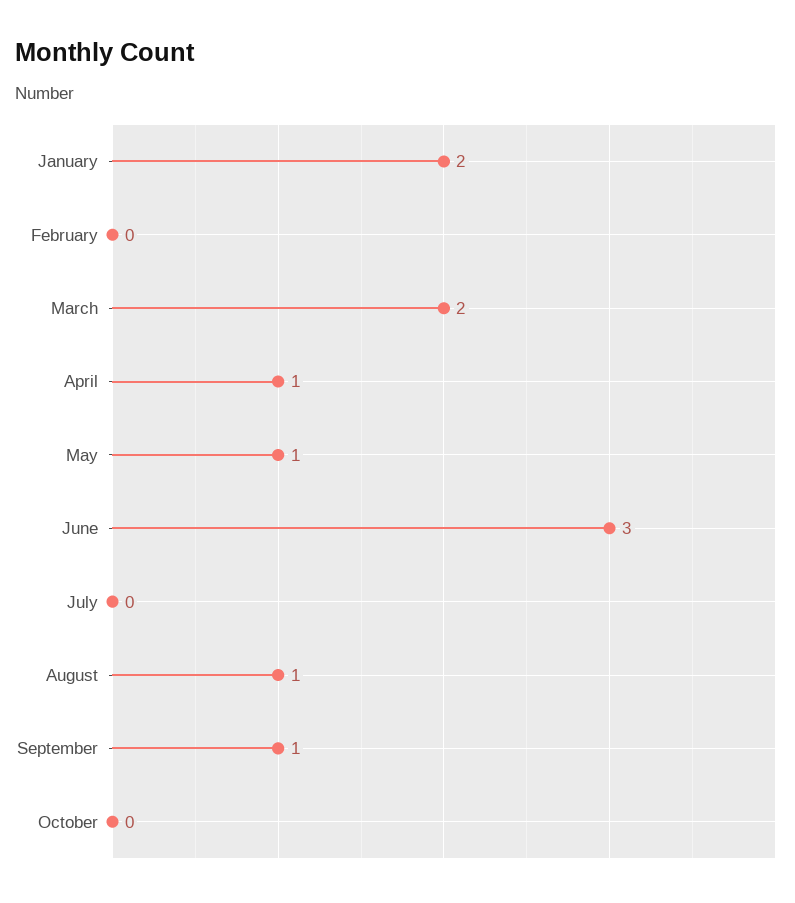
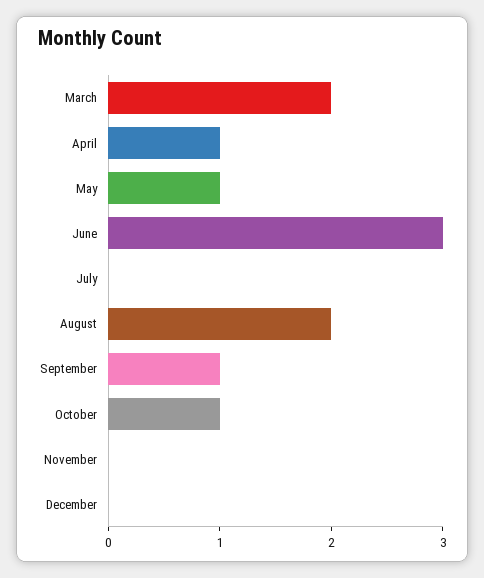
January: 2 -> none
February: 0 -> none
August: 1 -> 2
October: 0 -> 1
November: none -> 0
December: none -> 0

